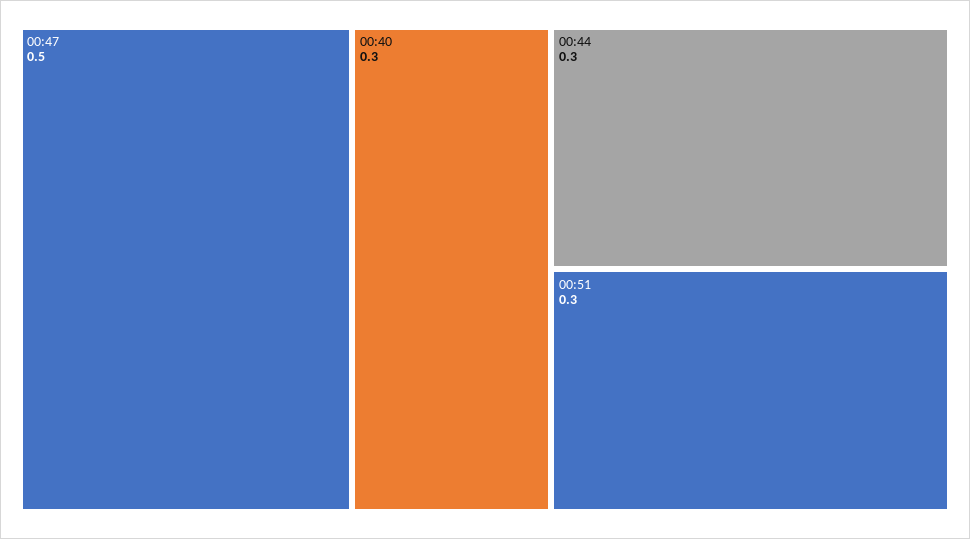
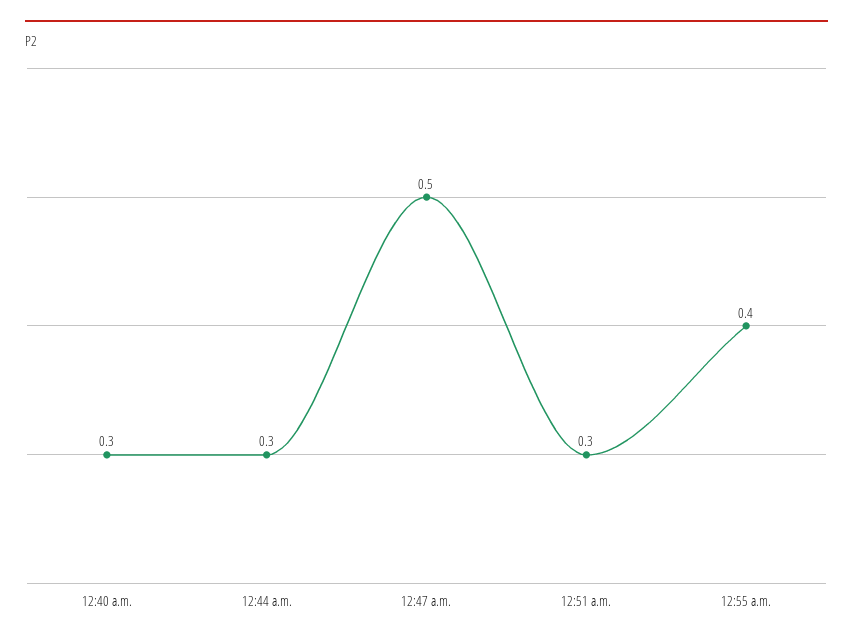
12:55 a.m.: none -> 0.4

